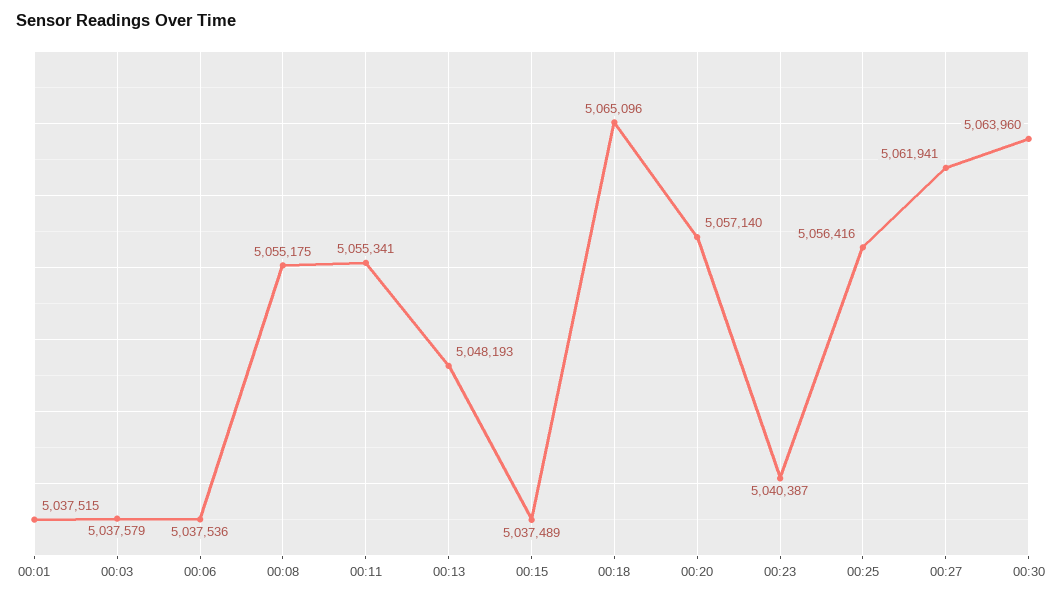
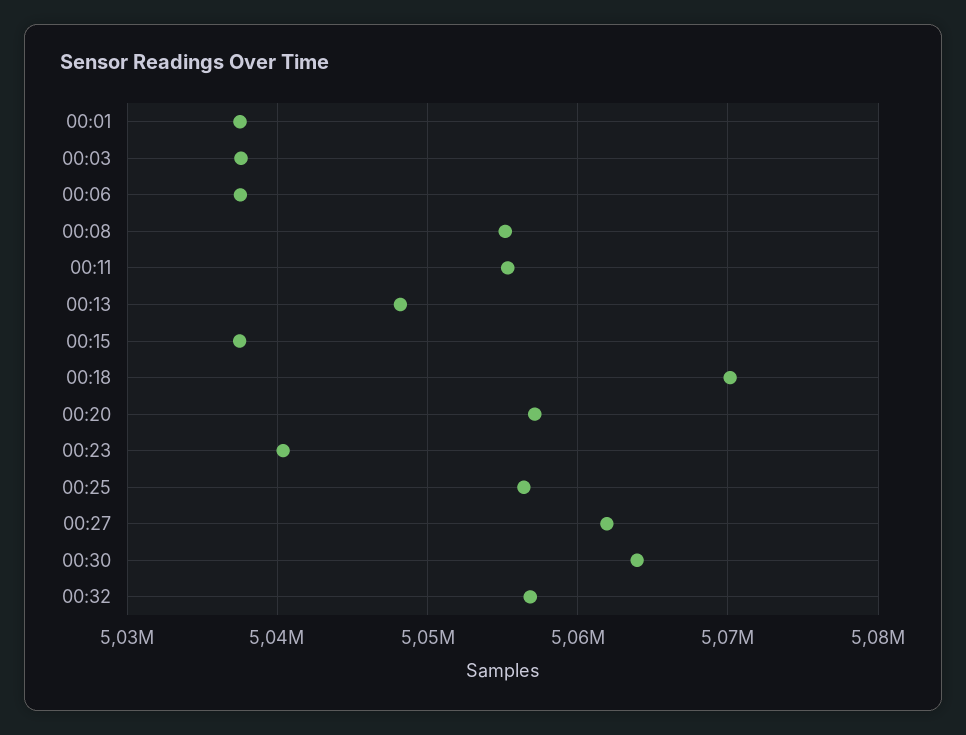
00:18: 5065096 -> 5070000
00:32: none -> 5057000

